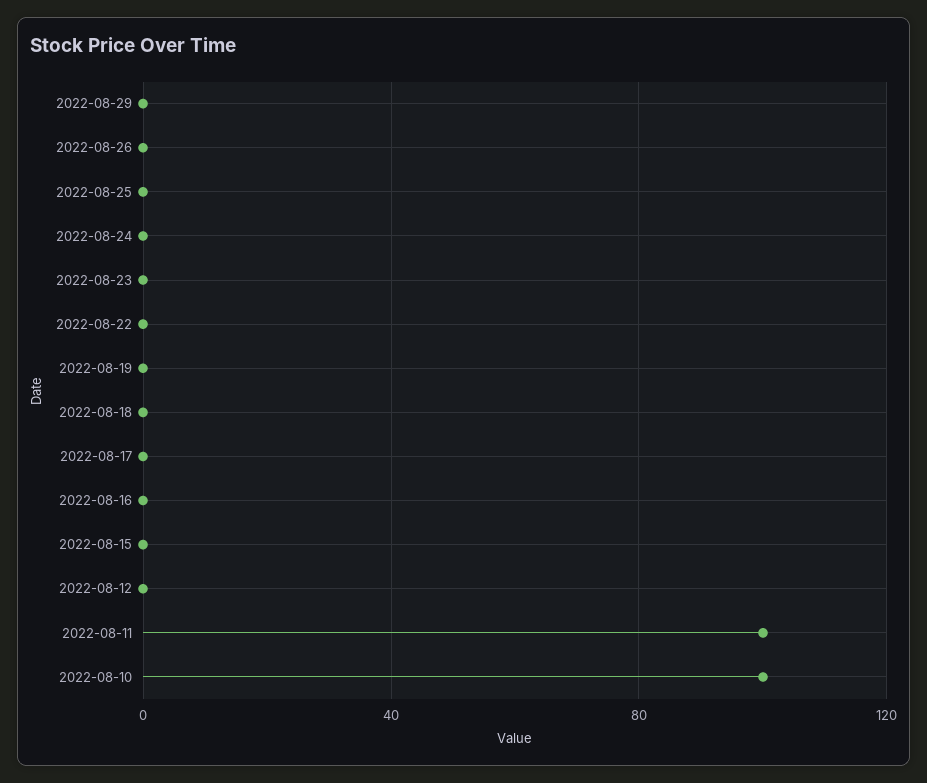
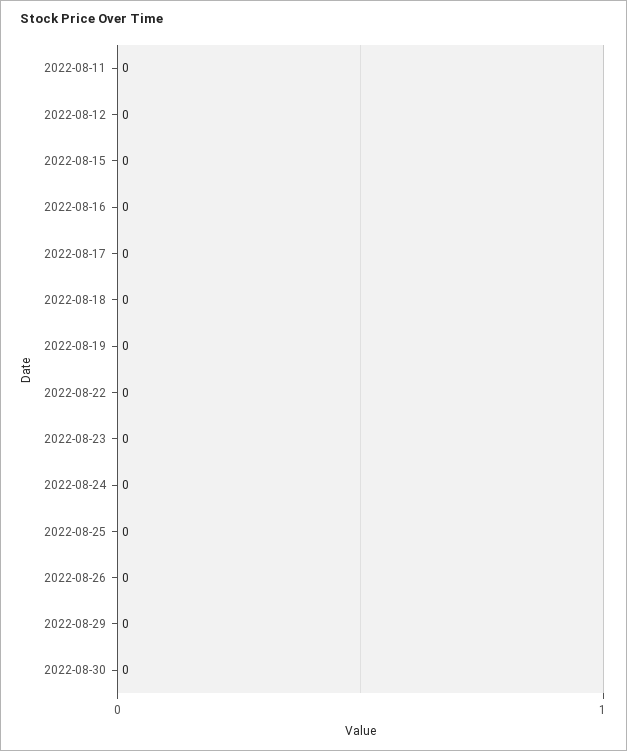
2022-08-11: 100 -> 0
2022-08-10: 100 -> none
2022-08-30: none -> 0

